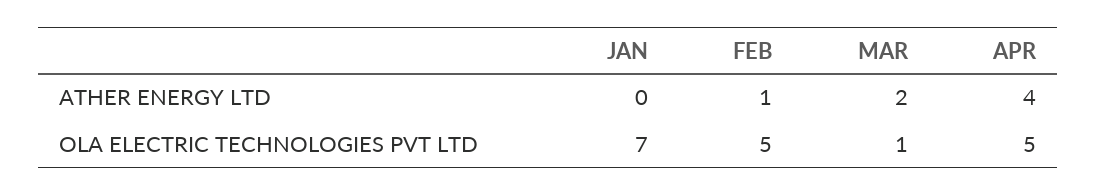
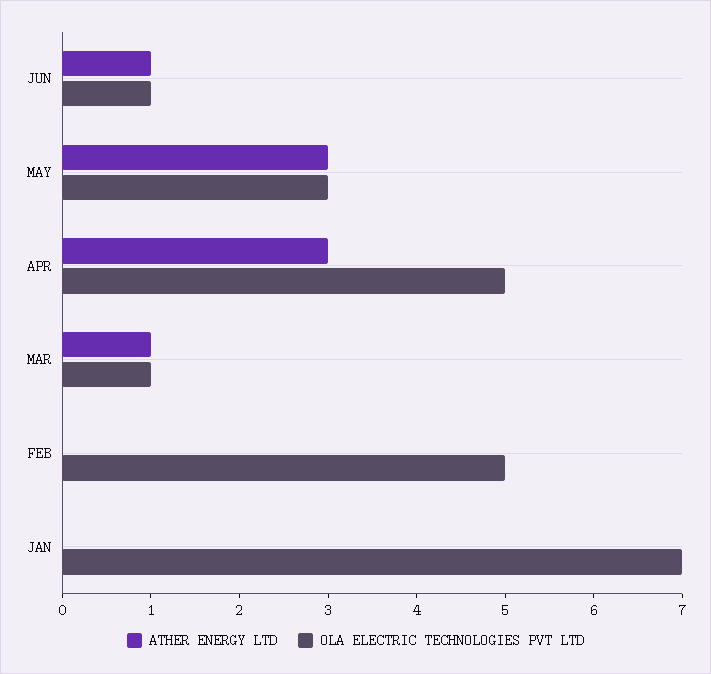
ATHER ENERGY LTD, FEB: 1 -> 0
ATHER ENERGY LTD, MAR: 2 -> 1
ATHER ENERGY LTD, APR: 4 -> 3
ATHER ENERGY LTD, JUN: none -> 1
OLA ELECTRIC TECHNOLOGIES PVT LTD, JUN: none -> 1
ATHER ENERGY LTD, MAY: none -> 3
OLA ELECTRIC TECHNOLOGIES PVT LTD, MAY: none -> 3

